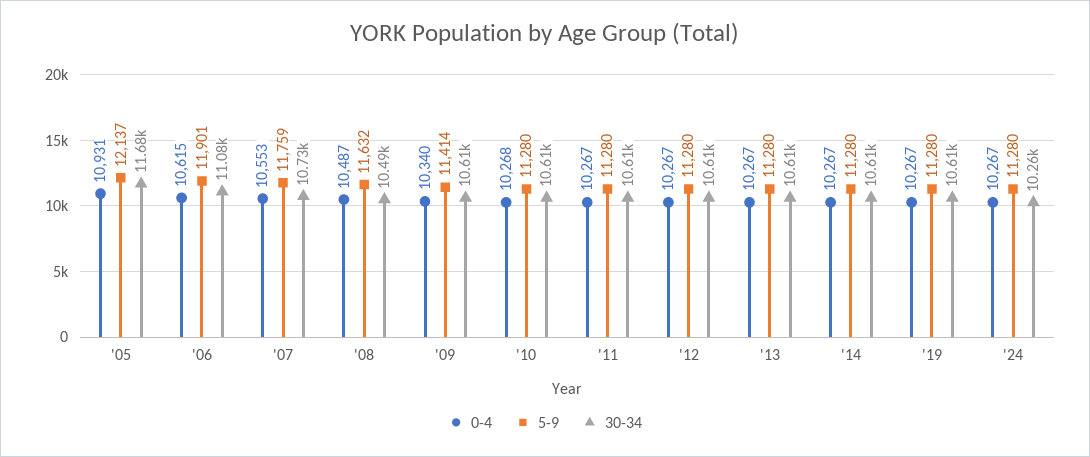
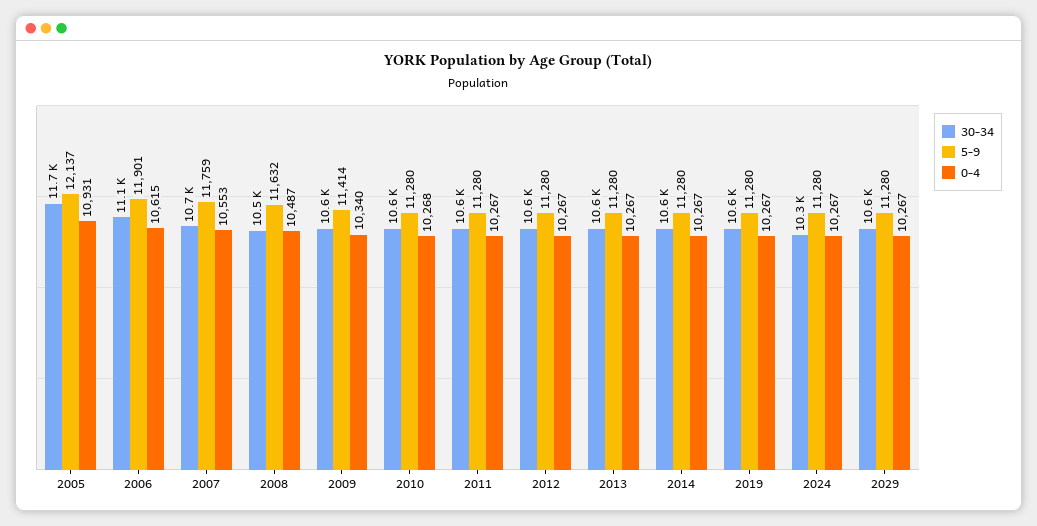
30-34, 2029: none -> 10600
5-9, 2029: none -> 11280
0-4, 2029: none -> 10267

